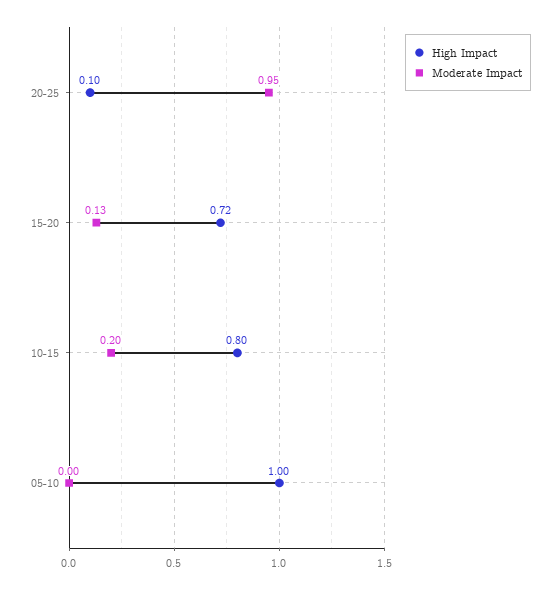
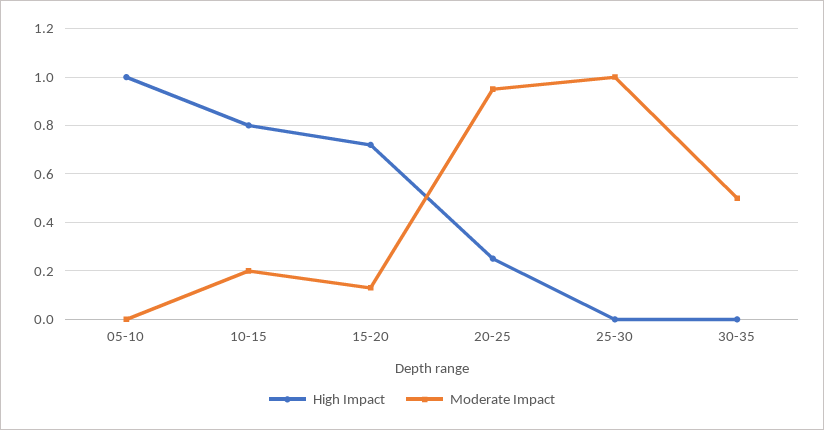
High Impact, 20-25: 0.1 -> 0.25
High Impact, 25-30: none -> 0
Moderate Impact, 25-30: none -> 1
High Impact, 30-35: none -> 0
Moderate Impact, 30-35: none -> 0.5

